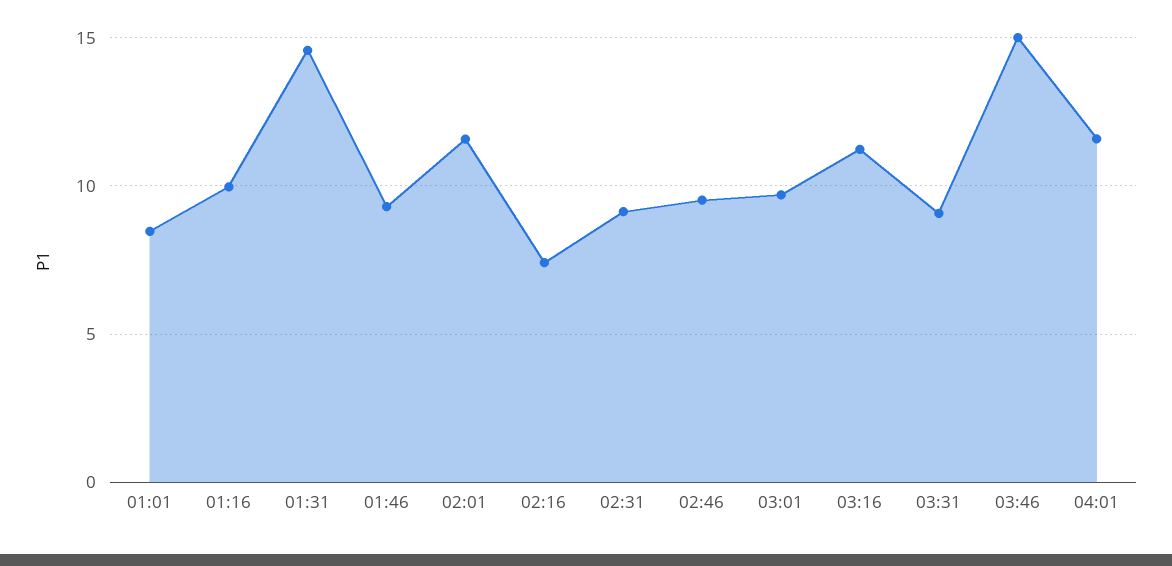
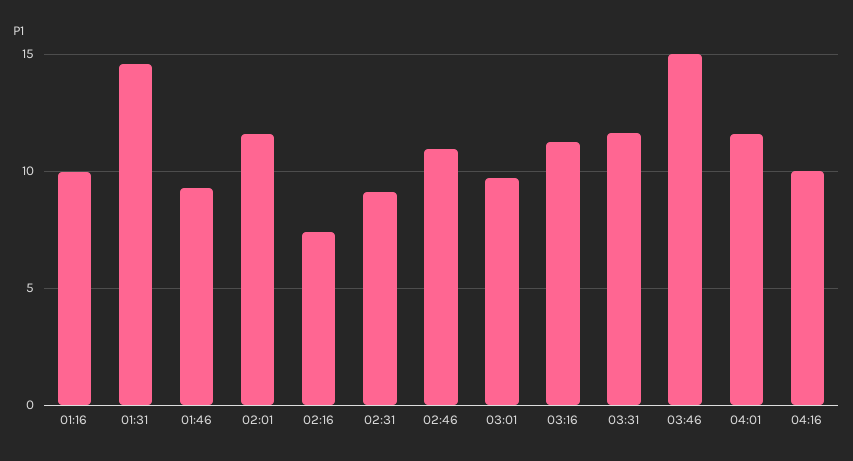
01:01: 8.5 -> none
02:46: 9.5 -> 11
03:31: 9 -> 11.5
04:16: none -> 10

